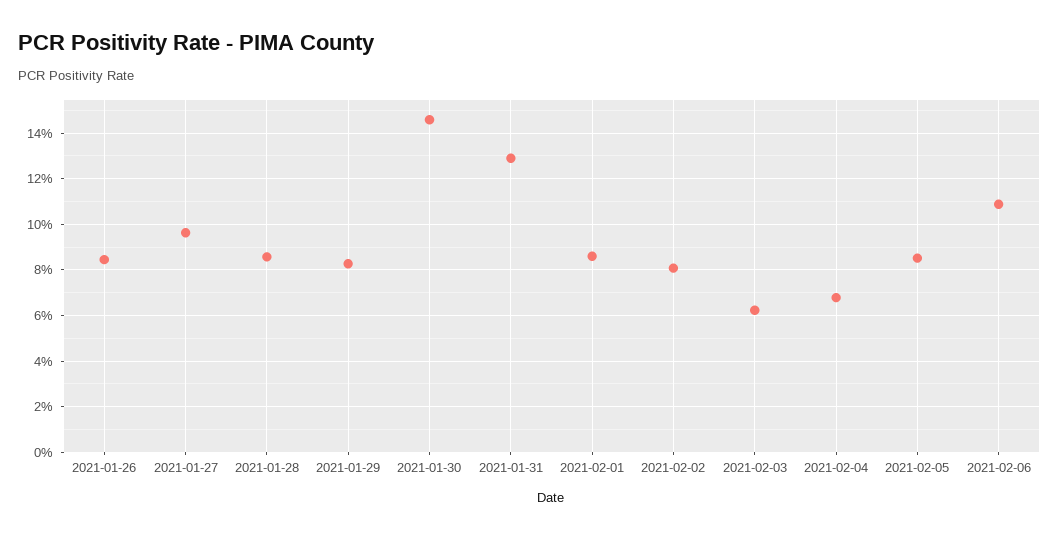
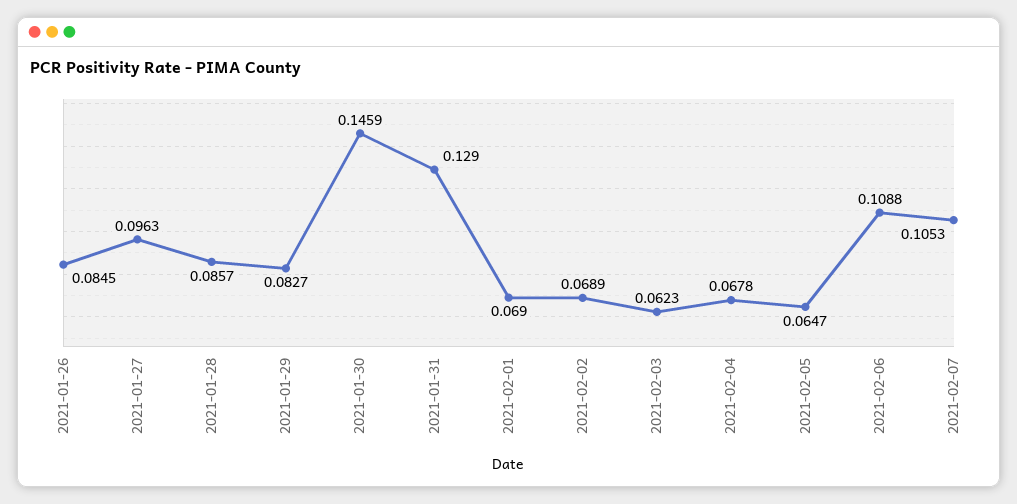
2021-02-01: 0.085 -> 0.069
2021-02-02: 0.08 -> 0.0689
2021-02-05: 0.085 -> 0.0647
2021-02-07: none -> 0.1053

